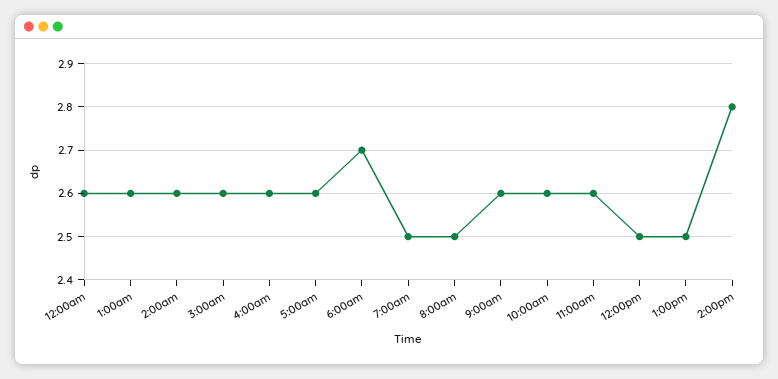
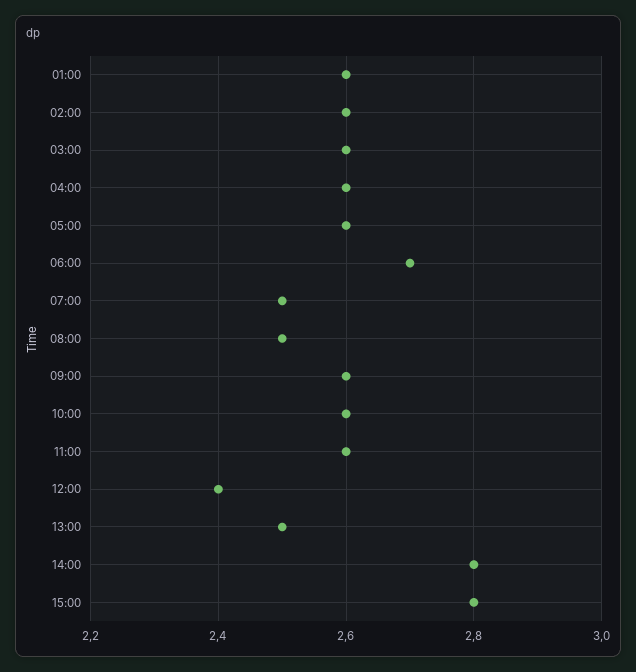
12:00am: 2.6 -> none
12:00pm: 2.5 -> 2.4
15:00: none -> 2.8

